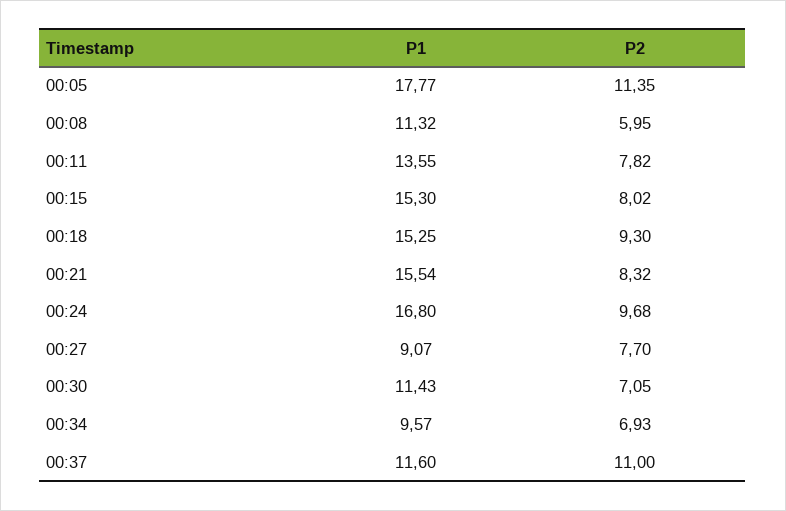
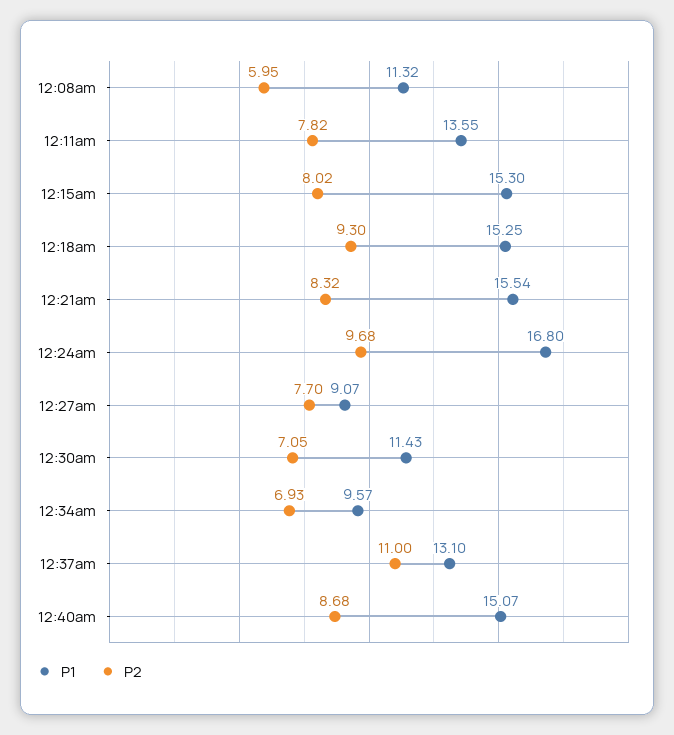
P1, 00:05: 17.77 -> none
P2, 00:05: 11.35 -> none
P1, 00:37: 11.6 -> 13.1
P1, 12:40am: none -> 15.07
P2, 12:40am: none -> 8.68

